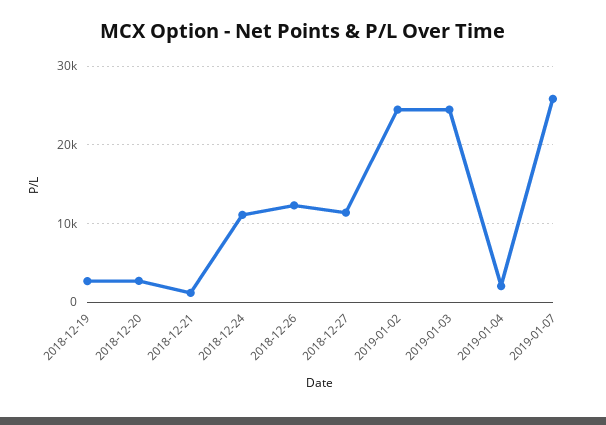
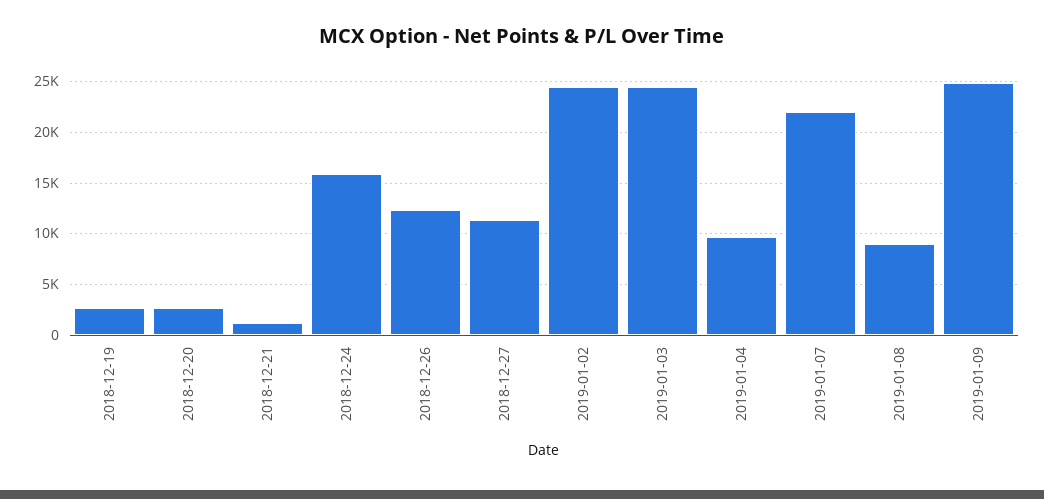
2018-12-24: 11000 -> 16000
2019-01-04: 2000 -> 10000
2019-01-07: 26000 -> 22000
2019-01-08: none -> 9000
2019-01-09: none -> 25000

